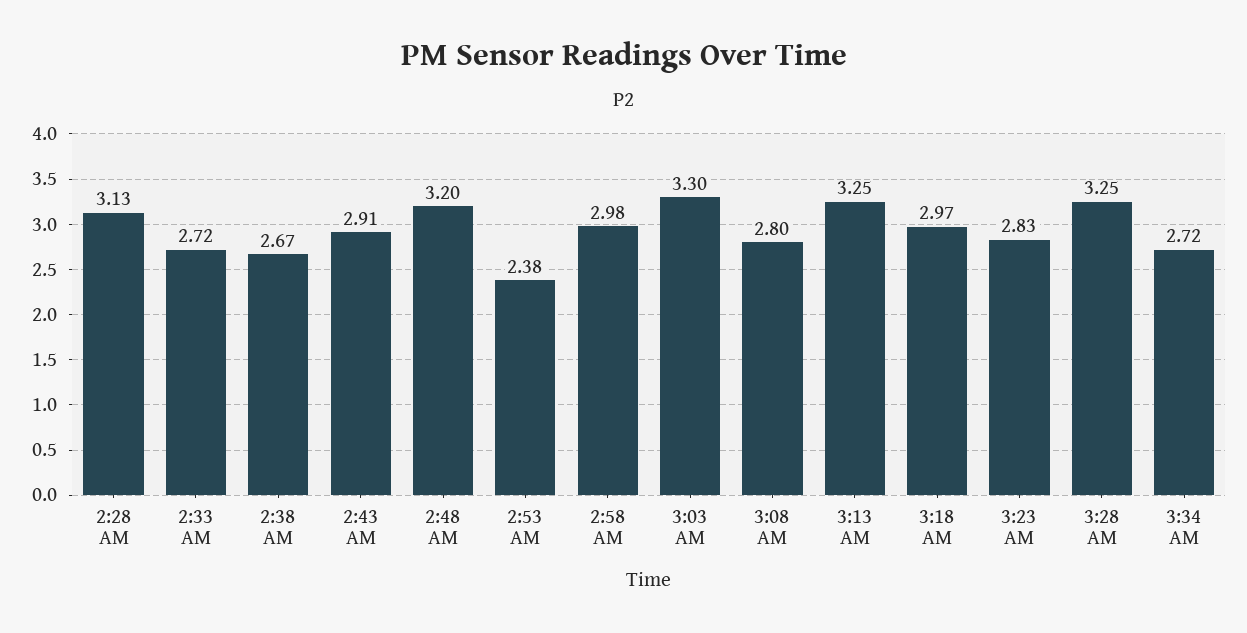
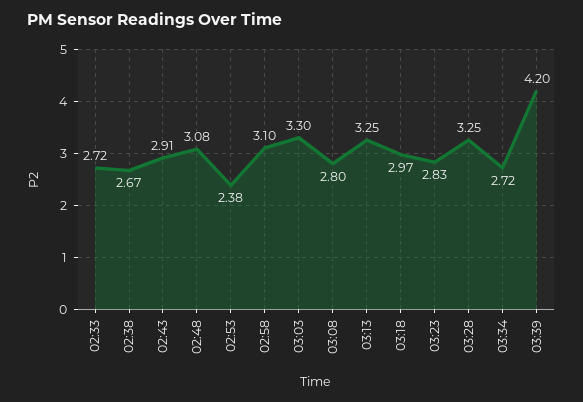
2:28 AM: 3.13 -> none
2:48 AM: 3.2 -> 3.08
2:58 AM: 2.98 -> 3.1
03:39: none -> 4.2

